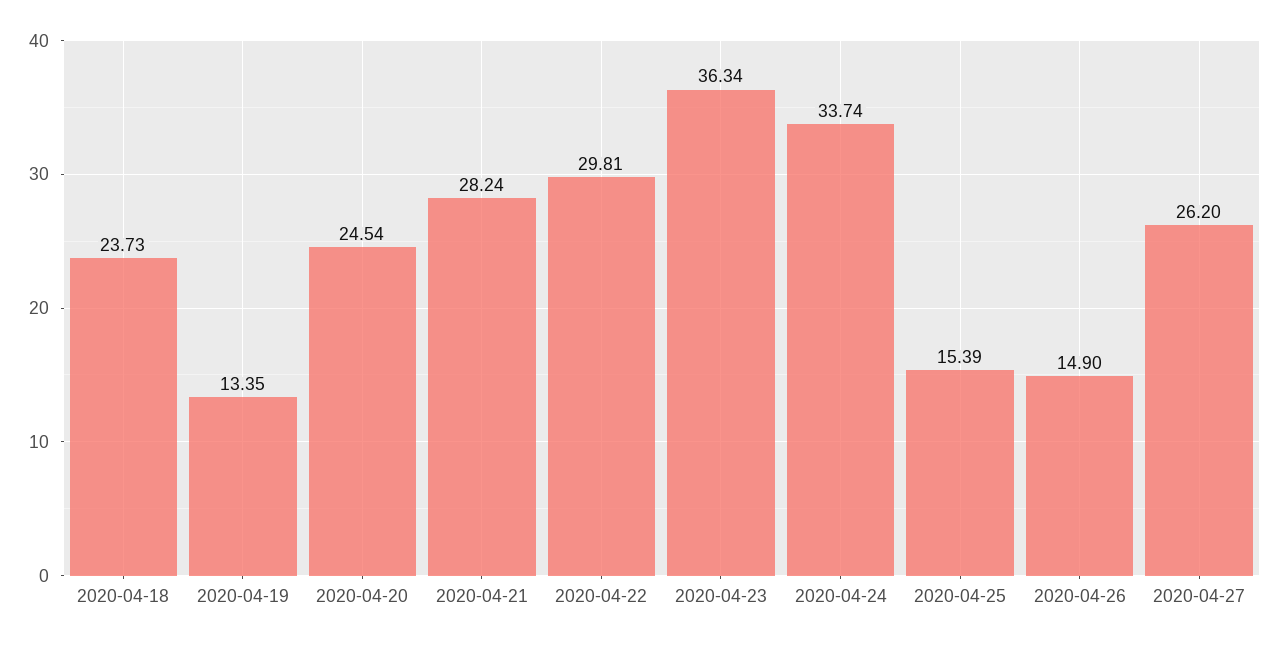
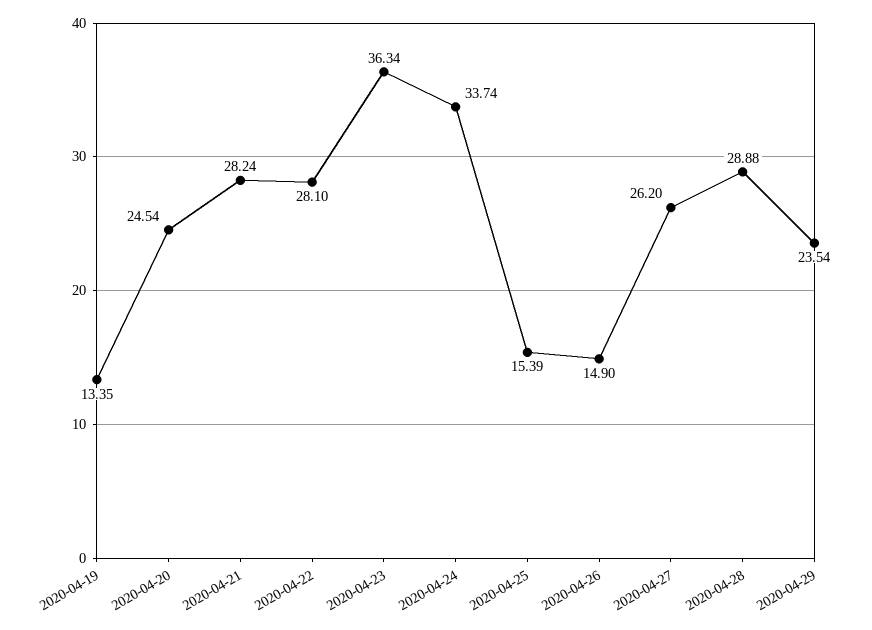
2020-04-18: 23.73 -> none
2020-04-22: 29.81 -> 28.1
2020-04-28: none -> 28.88
2020-04-29: none -> 23.54

